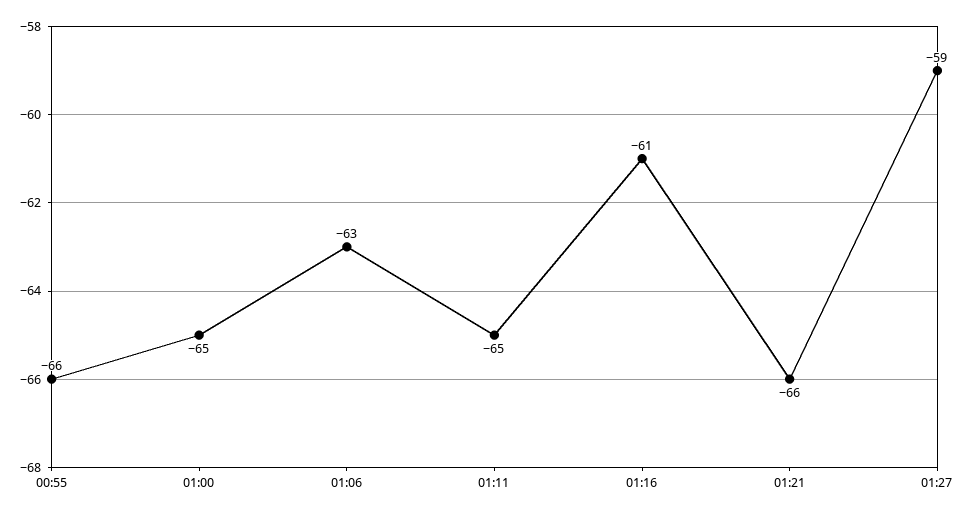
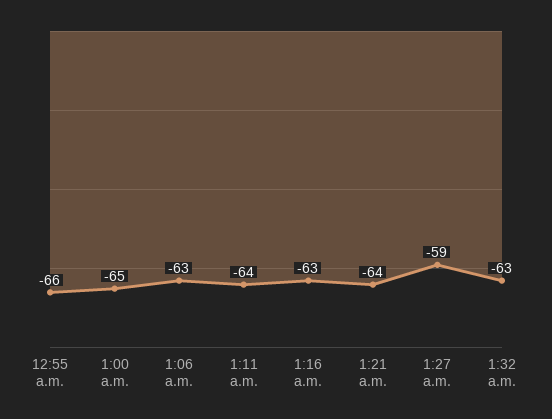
01:11: -65 -> -64
01:16: -61 -> -63
01:21: -66 -> -64
1:32 a.m.: none -> -63

